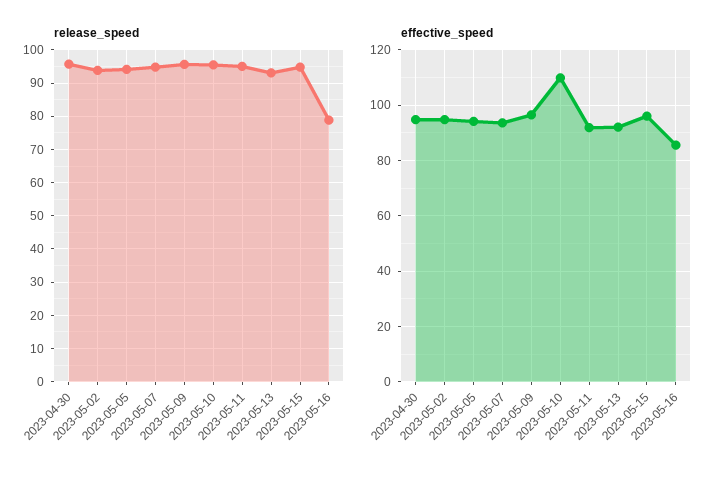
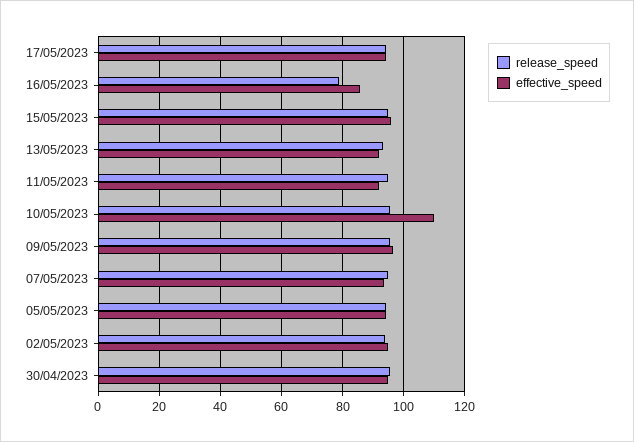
release_speed, 17/05/2023: none -> 94
effective_speed, 17/05/2023: none -> 94

